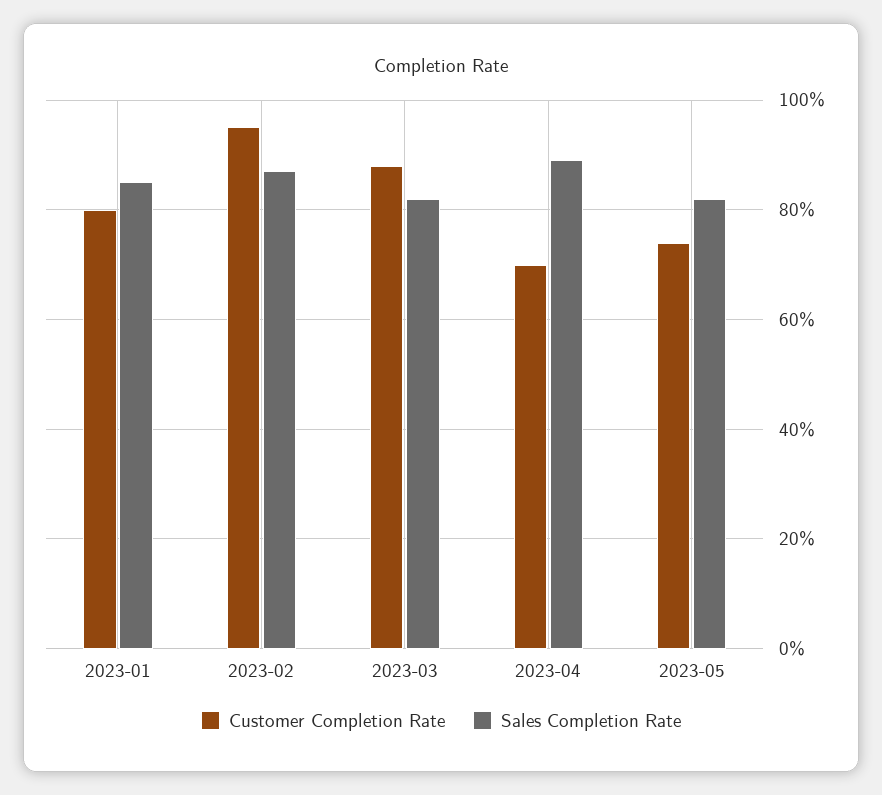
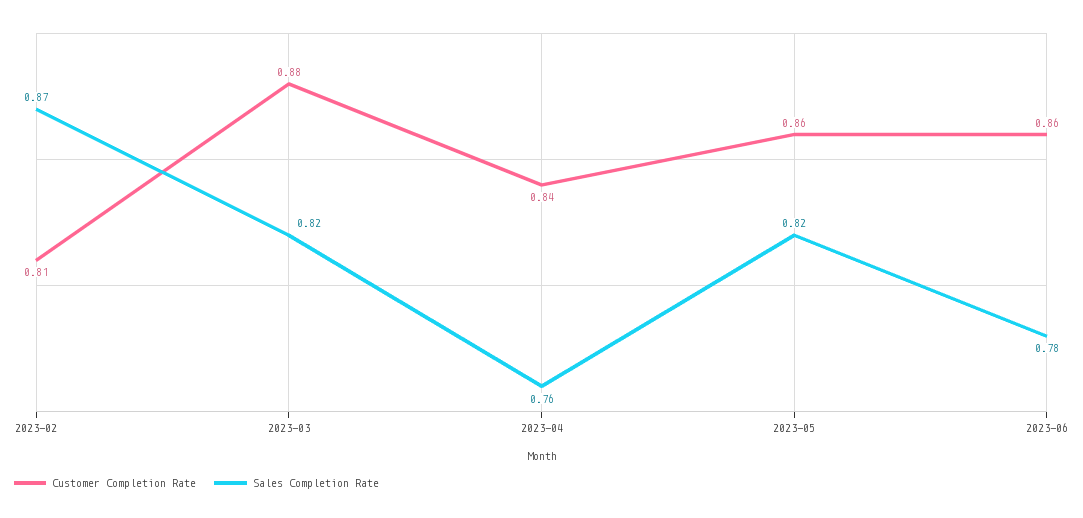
Customer Completion Rate, 2023-01: 0.8 -> none
Sales Completion Rate, 2023-01: 0.85 -> none
Customer Completion Rate, 2023-02: 0.95 -> 0.81
Customer Completion Rate, 2023-04: 0.7 -> 0.84
Sales Completion Rate, 2023-04: 0.9 -> 0.76
Customer Completion Rate, 2023-05: 0.75 -> 0.86
Customer Completion Rate, 2023-06: none -> 0.86
Sales Completion Rate, 2023-06: none -> 0.78

